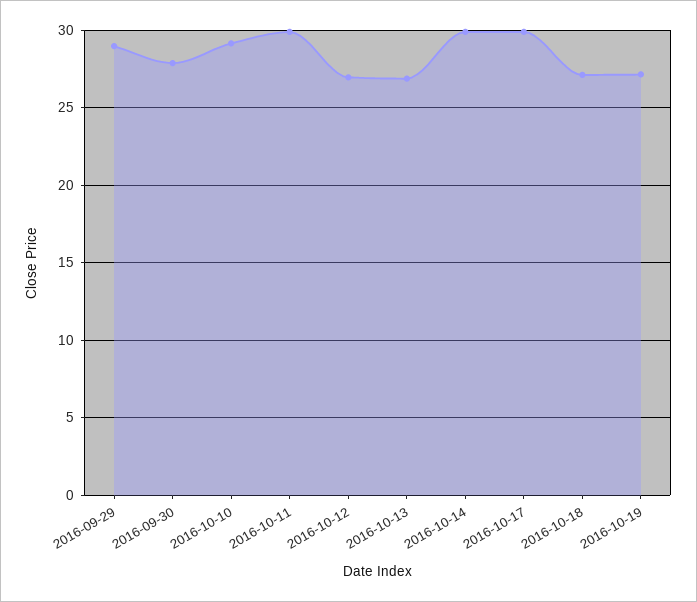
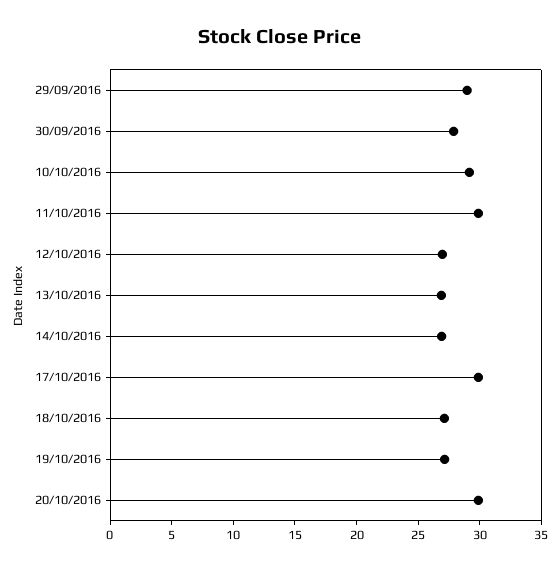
2016-10-14: 30 -> 27
20/10/2016: none -> 30

